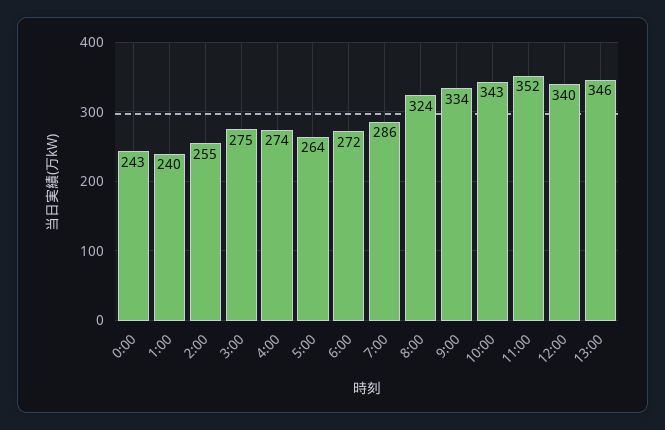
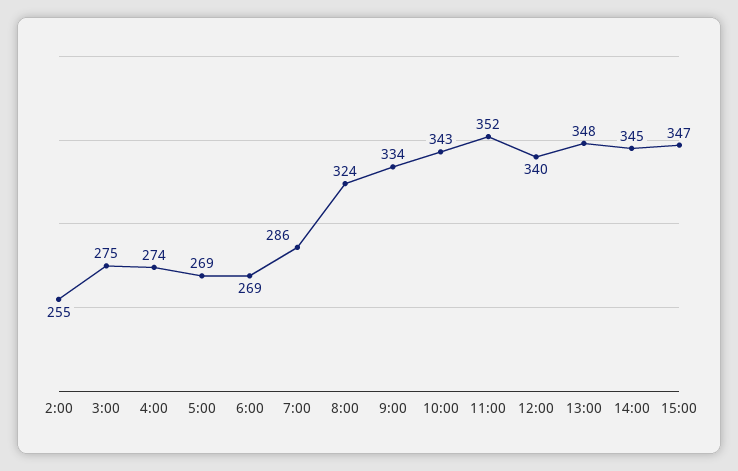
0:00: 243 -> none
1:00: 240 -> none
5:00: 264 -> 269
6:00: 272 -> 269
13:00: 346 -> 348
14:00: none -> 345
15:00: none -> 347

